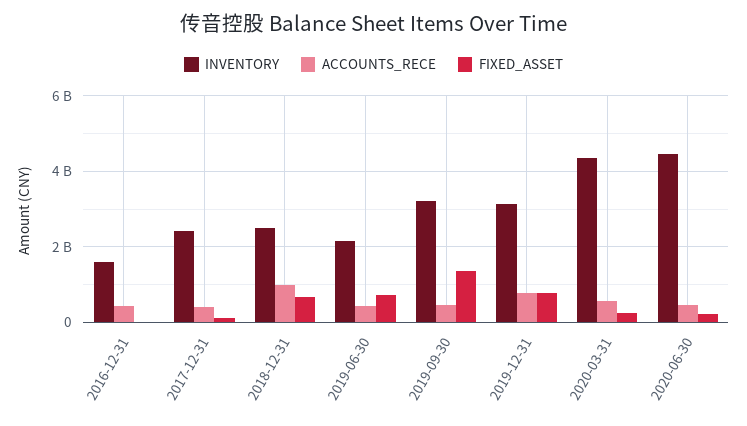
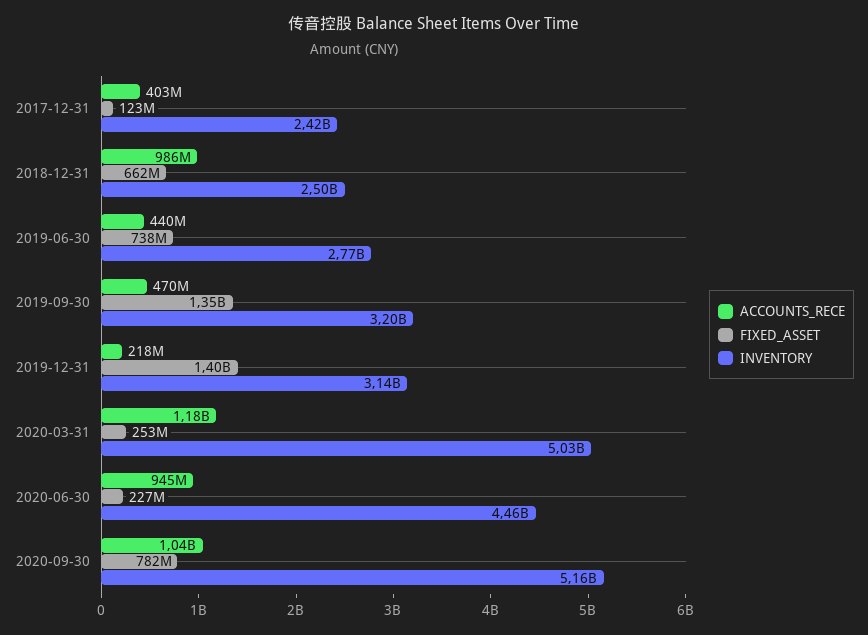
INVENTORY, 2016-12-31: 1600000000 -> none
ACCOUNTS_RECE, 2016-12-31: 400000000 -> none
FIXED_ASSET, 2016-12-31: 0 -> none
INVENTORY, 2019-06-30: 2200000000 -> 2770000000
ACCOUNTS_RECE, 2019-12-31: 800000000 -> 218000000
FIXED_ASSET, 2019-12-31: 800000000 -> 1400000000
INVENTORY, 2020-03-31: 4400000000 -> 5030000000
ACCOUNTS_RECE, 2020-03-31: 600000000 -> 1180000000
ACCOUNTS_RECE, 2020-06-30: 400000000 -> 945000000
ACCOUNTS_RECE, 2020-09-30: none -> 1040000000
FIXED_ASSET, 2020-09-30: none -> 782000000
INVENTORY, 2020-09-30: none -> 5160000000

